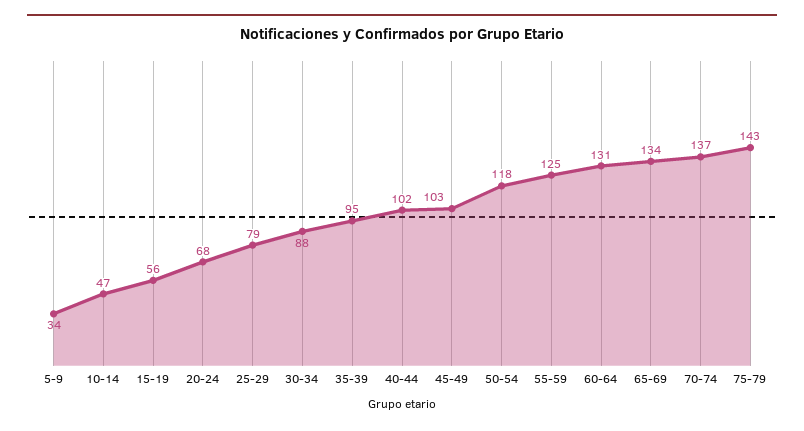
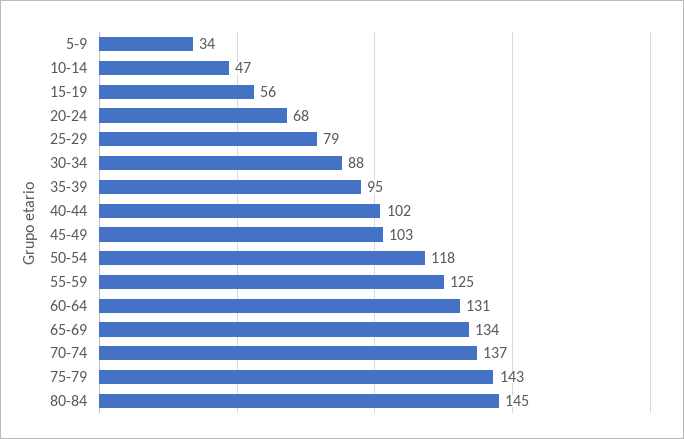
80-84: none -> 145

